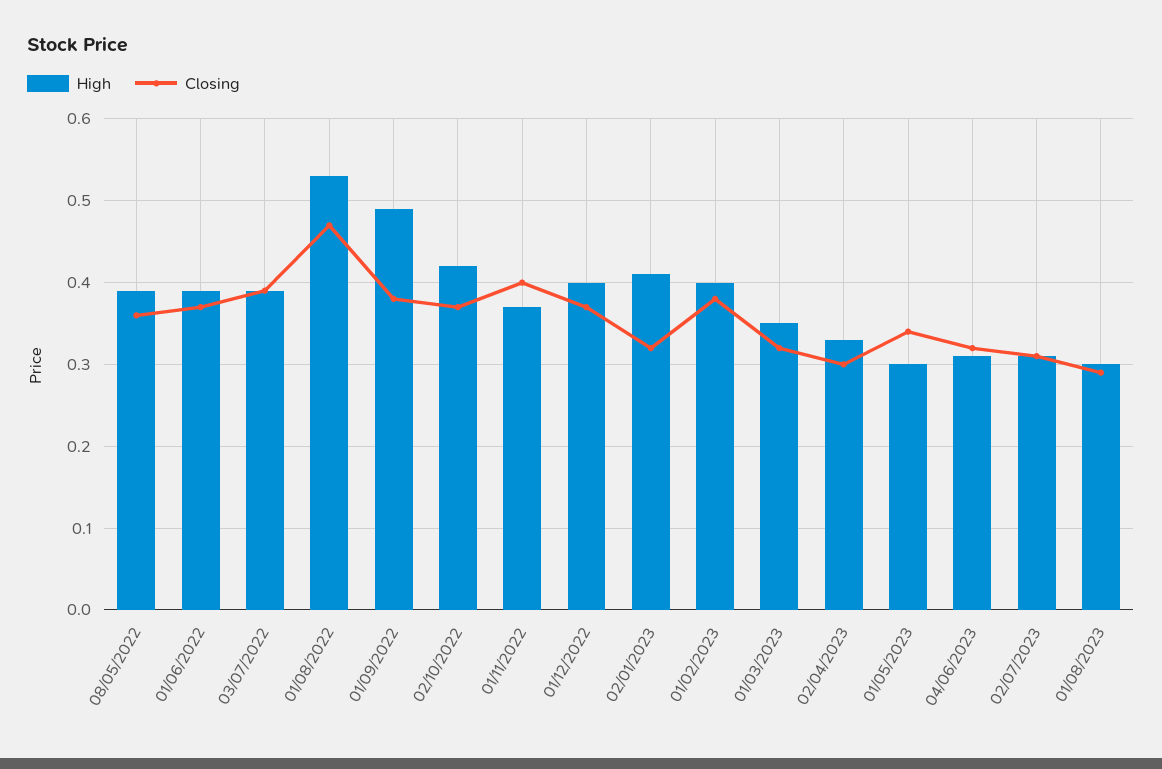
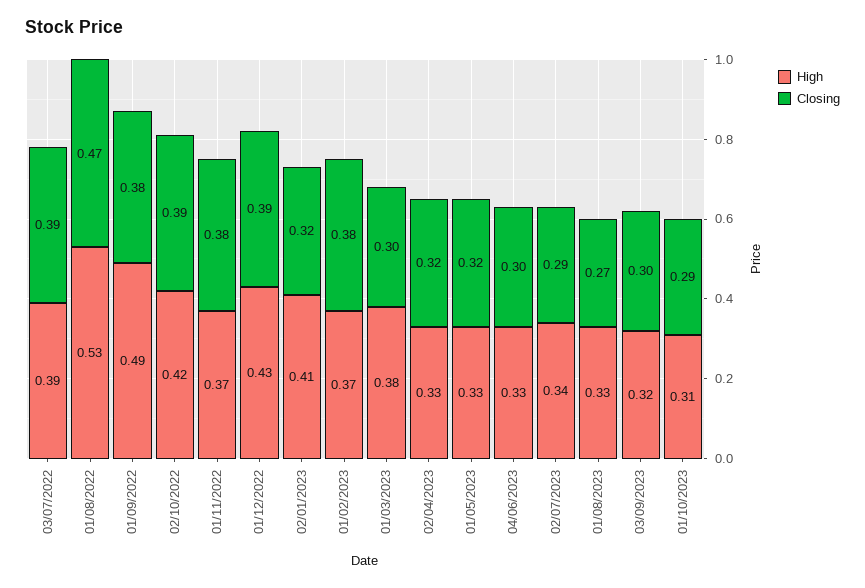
High, 08/05/2022: 0.39 -> none
Closing, 08/05/2022: 0.36 -> none
High, 01/06/2022: 0.39 -> none
Closing, 01/06/2022: 0.37 -> none
Closing, 02/10/2022: 0.37 -> 0.39
Closing, 01/11/2022: 0.4 -> 0.38
High, 01/12/2022: 0.4 -> 0.43
Closing, 01/12/2022: 0.37 -> 0.39
High, 01/02/2023: 0.4 -> 0.37
High, 01/03/2023: 0.35 -> 0.38
Closing, 01/03/2023: 0.32 -> 0.3
Closing, 02/04/2023: 0.3 -> 0.32
High, 01/05/2023: 0.3 -> 0.33
Closing, 01/05/2023: 0.34 -> 0.32
High, 04/06/2023: 0.31 -> 0.33
Closing, 04/06/2023: 0.32 -> 0.3
High, 02/07/2023: 0.31 -> 0.34
Closing, 02/07/2023: 0.31 -> 0.29
High, 01/08/2023: 0.3 -> 0.33
Closing, 01/08/2023: 0.29 -> 0.27
High, 03/09/2023: none -> 0.32
Closing, 03/09/2023: none -> 0.3
High, 01/10/2023: none -> 0.31
Closing, 01/10/2023: none -> 0.29

